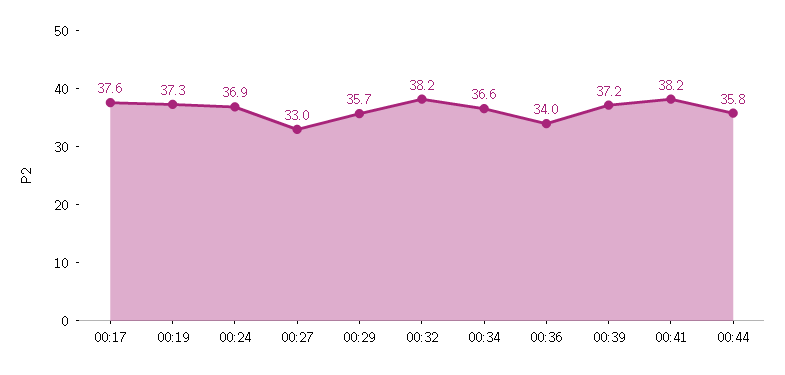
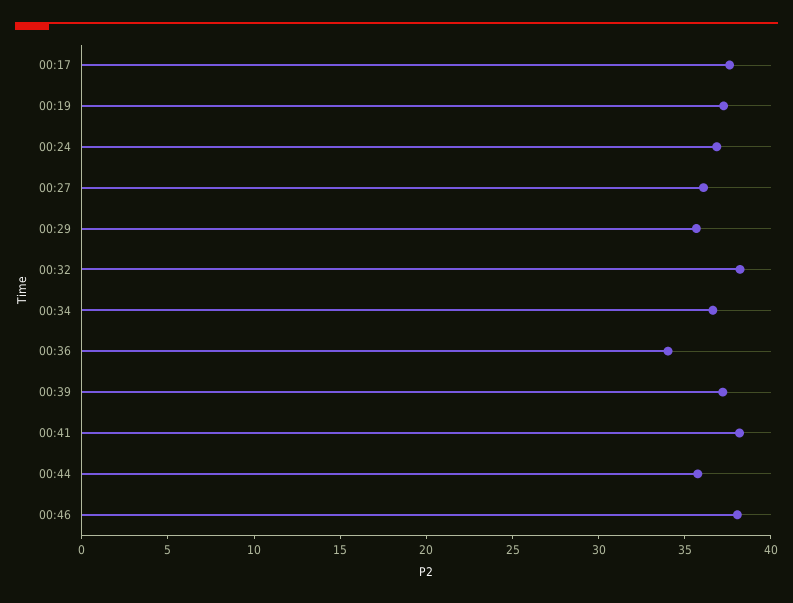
00:27: 33 -> 36
00:46: none -> 38

